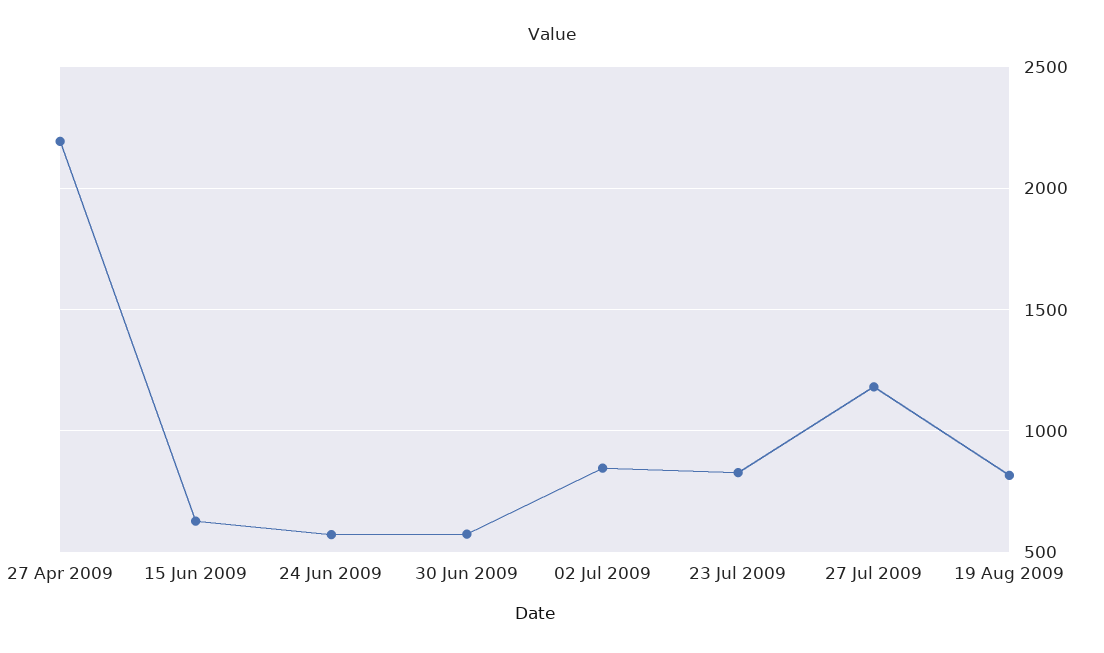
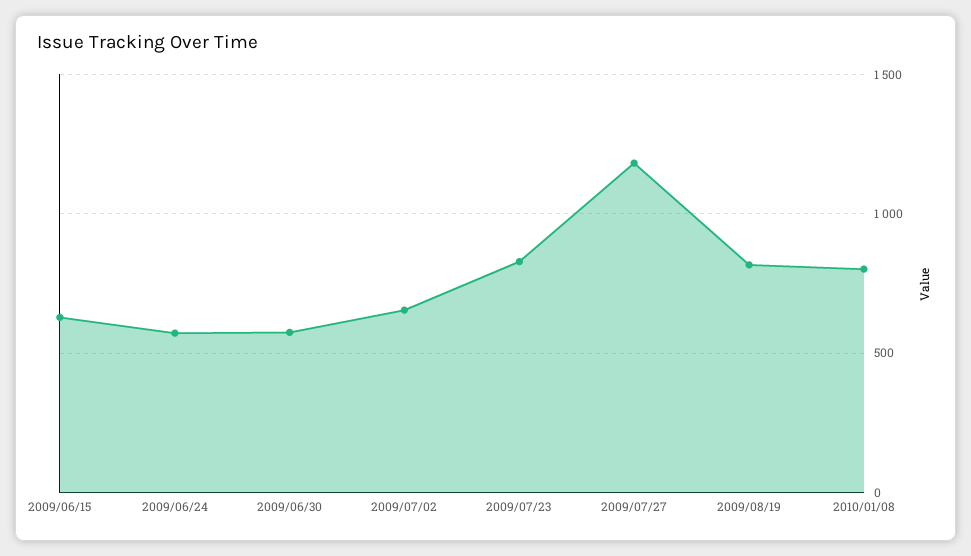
27 Apr 2009: 2200 -> none
02 Jul 2009: 850 -> 650
2010/01/08: none -> 800

